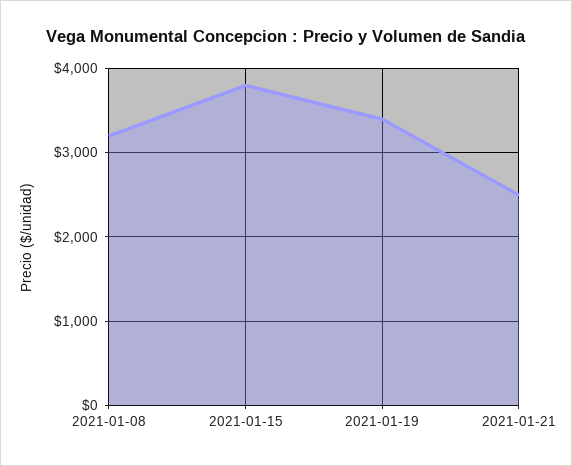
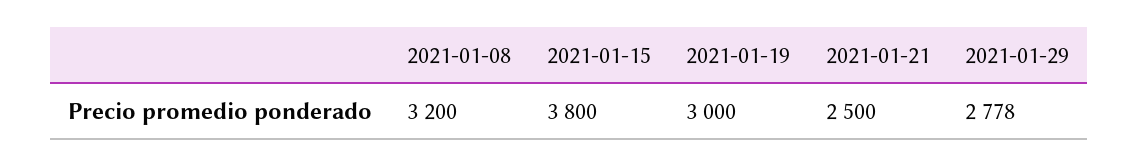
2021-01-19: 3400 -> 3000
2021-01-29: none -> 2778

